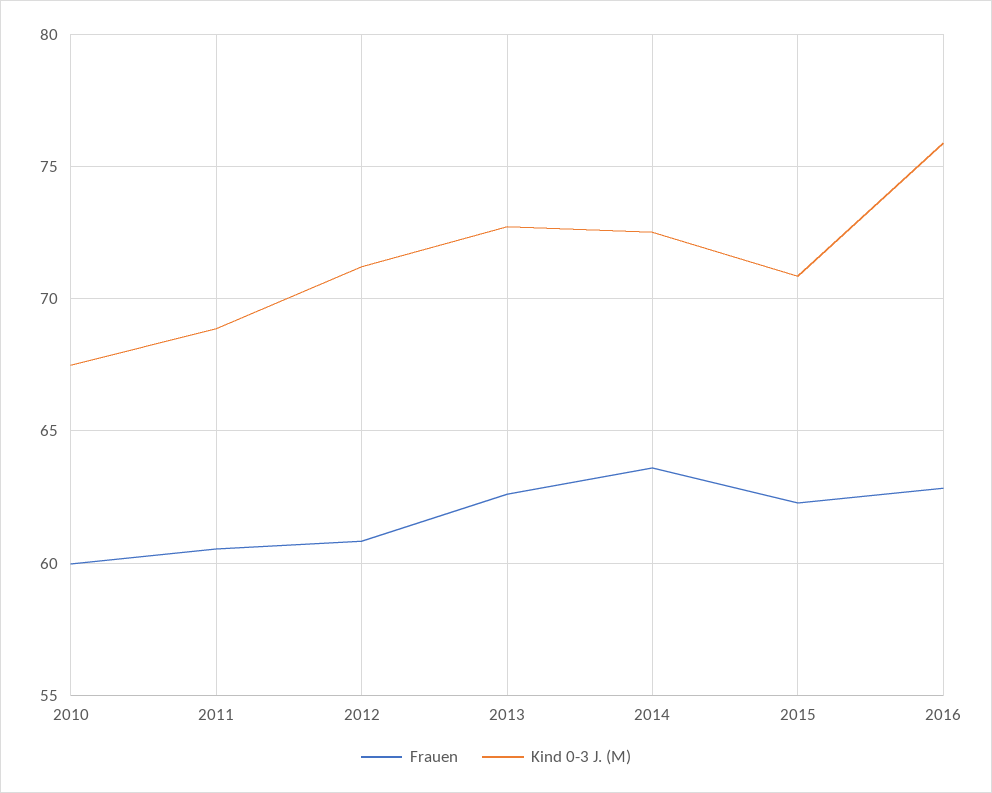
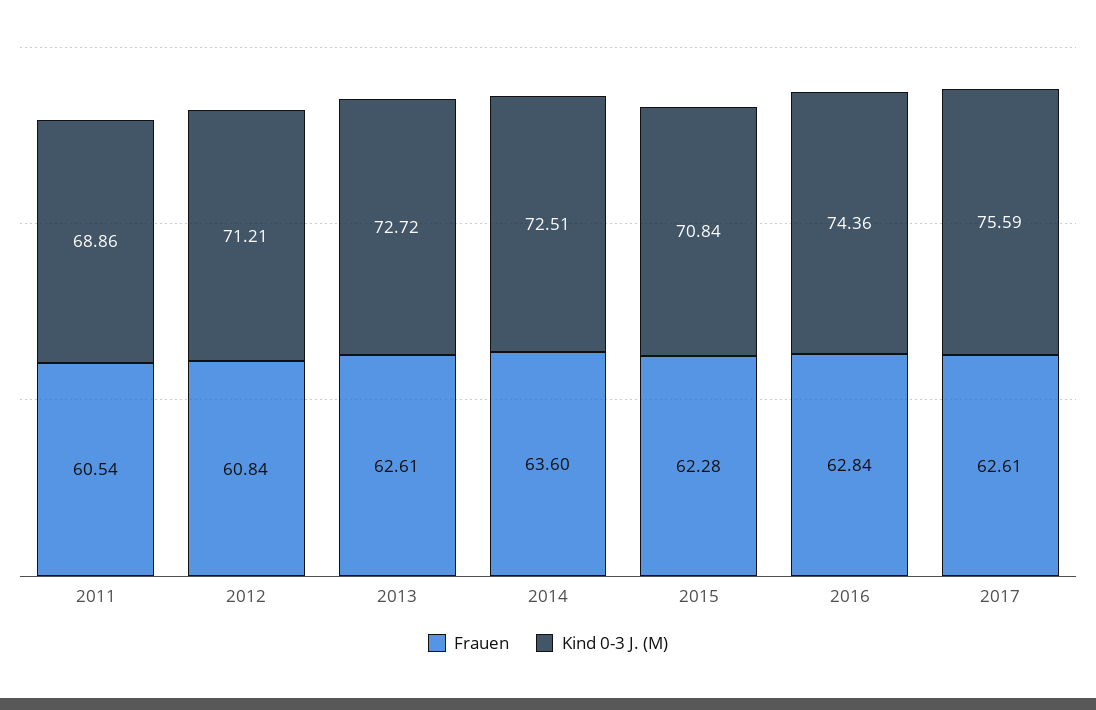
Frauen, 2010: 60 -> none
Kind 0-3 J. (M), 2010: 67.5 -> none
Kind 0-3 J. (M), 2016: 76 -> 74.36
Frauen, 2017: none -> 62.61
Kind 0-3 J. (M), 2017: none -> 75.59

